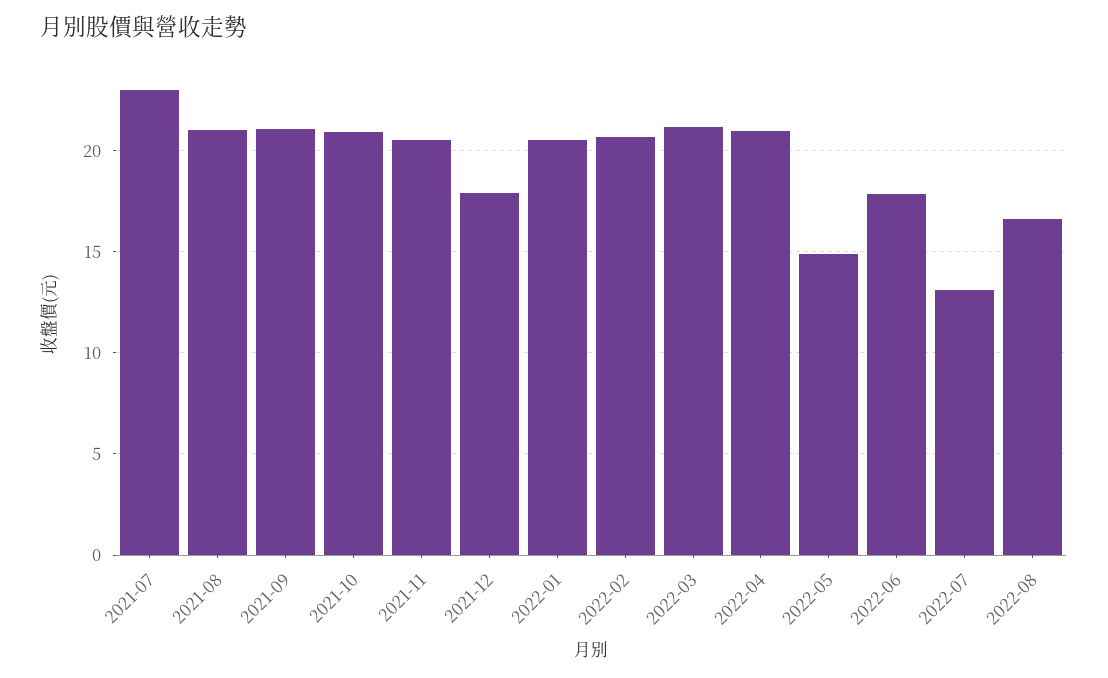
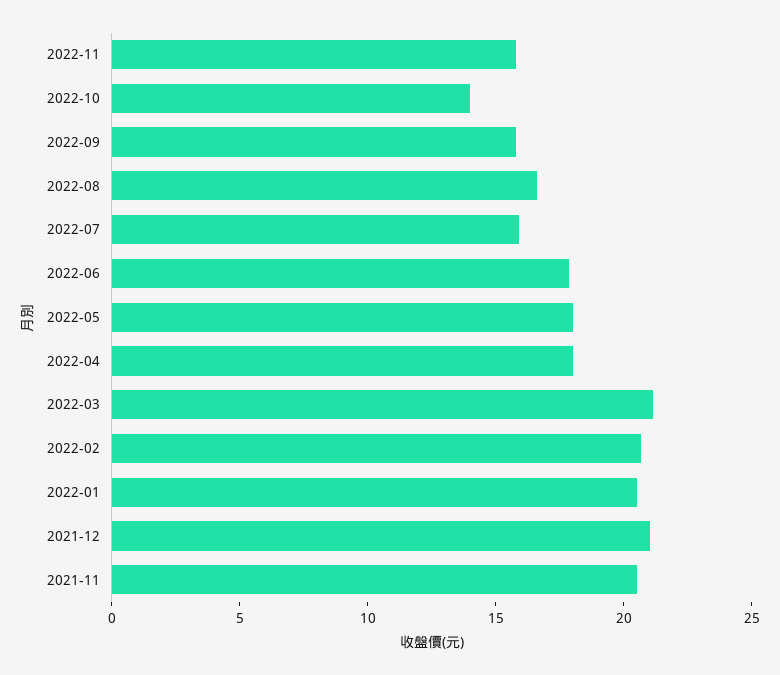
2021-07: 23 -> none
2021-08: 21 -> none
2021-09: 21 -> none
2021-10: 21 -> none
2021-12: 18 -> 21
2022-04: 21 -> 18
2022-05: 15 -> 18
2022-07: 13 -> 16
2022-11: none -> 16
2022-10: none -> 14
2022-09: none -> 16

